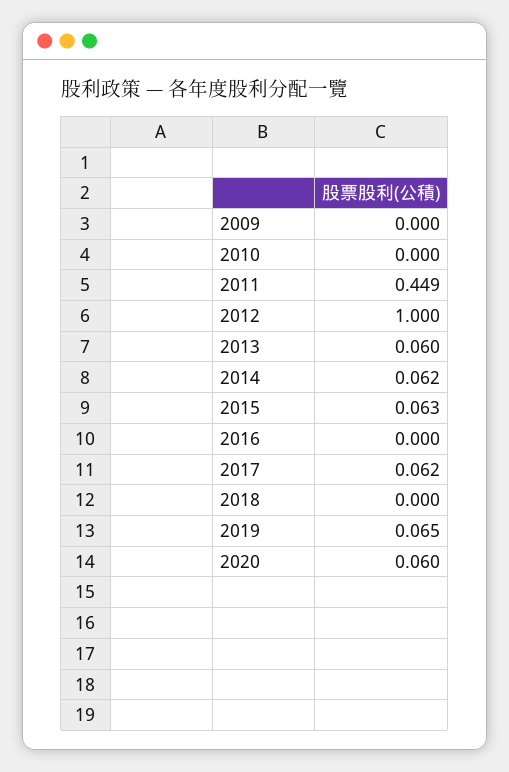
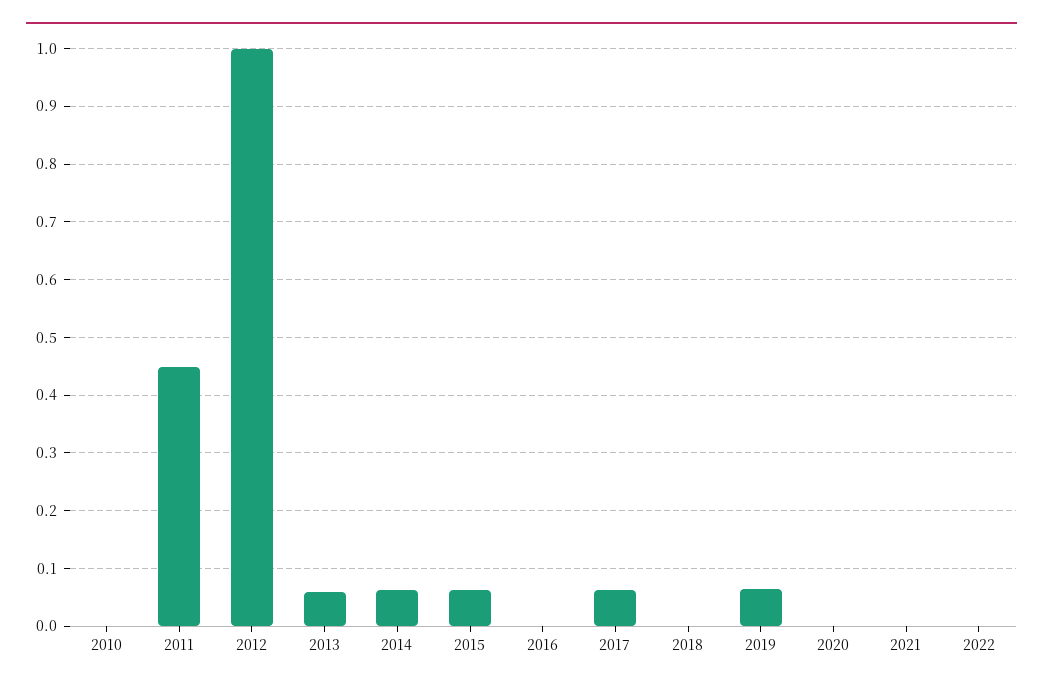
2009: 0 -> none
2020: 0.06 -> 0
2021: none -> 0
2022: none -> 0

